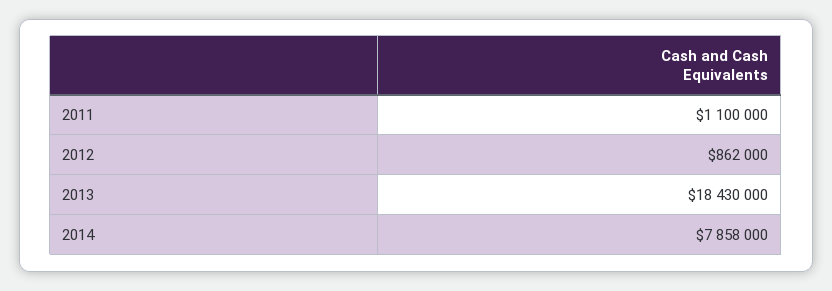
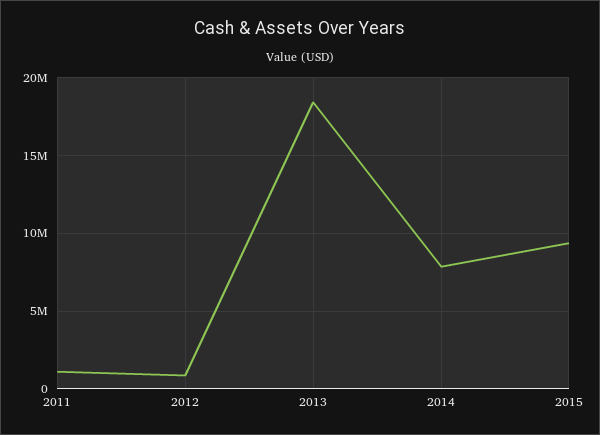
2015: none -> 9500000

